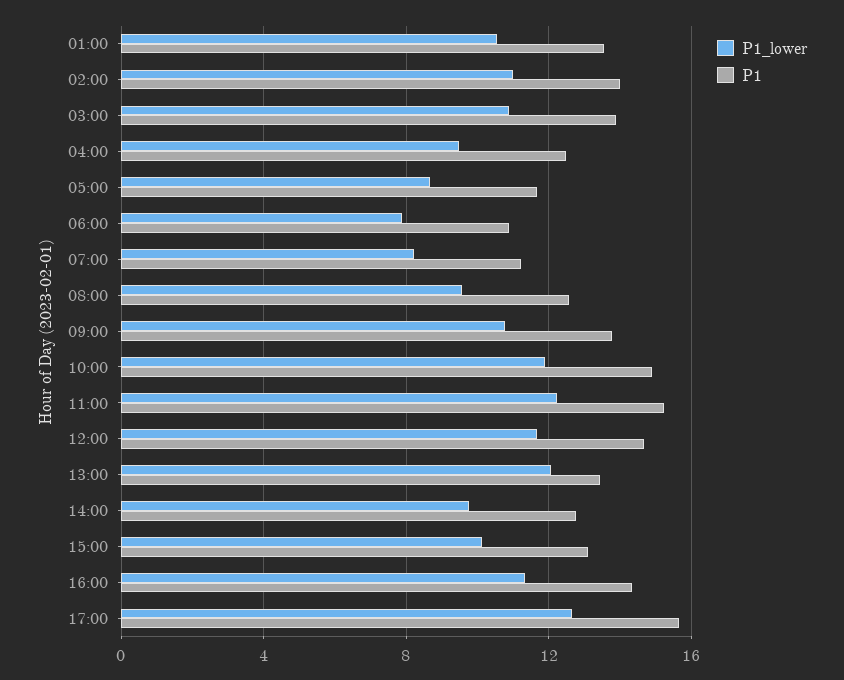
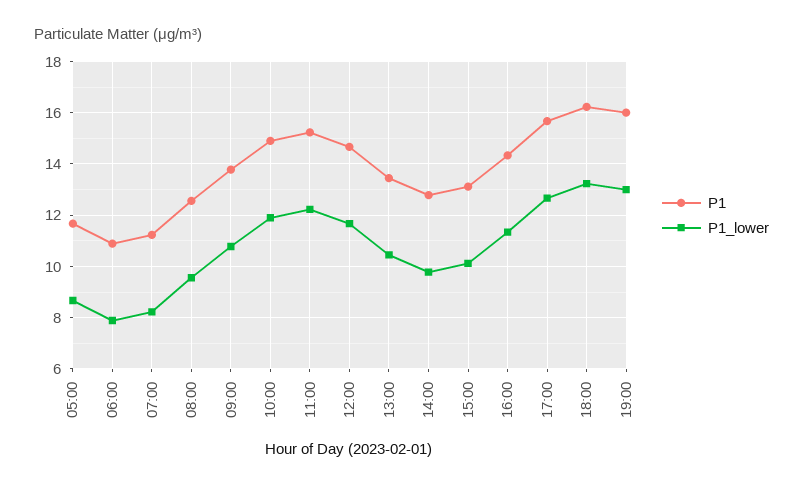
P1_lower, 01:00: 10.5 -> none
P1, 01:00: 13.5 -> none
P1_lower, 02:00: 11 -> none
P1, 02:00: 14 -> none
P1_lower, 03:00: 11 -> none
P1, 03:00: 14 -> none
P1_lower, 04:00: 9.5 -> none
P1, 04:00: 12.5 -> none
P1_lower, 13:00: 12 -> 10.5
P1, 18:00: none -> 16.25
P1_lower, 18:00: none -> 13.25
P1, 19:00: none -> 16
P1_lower, 19:00: none -> 13

